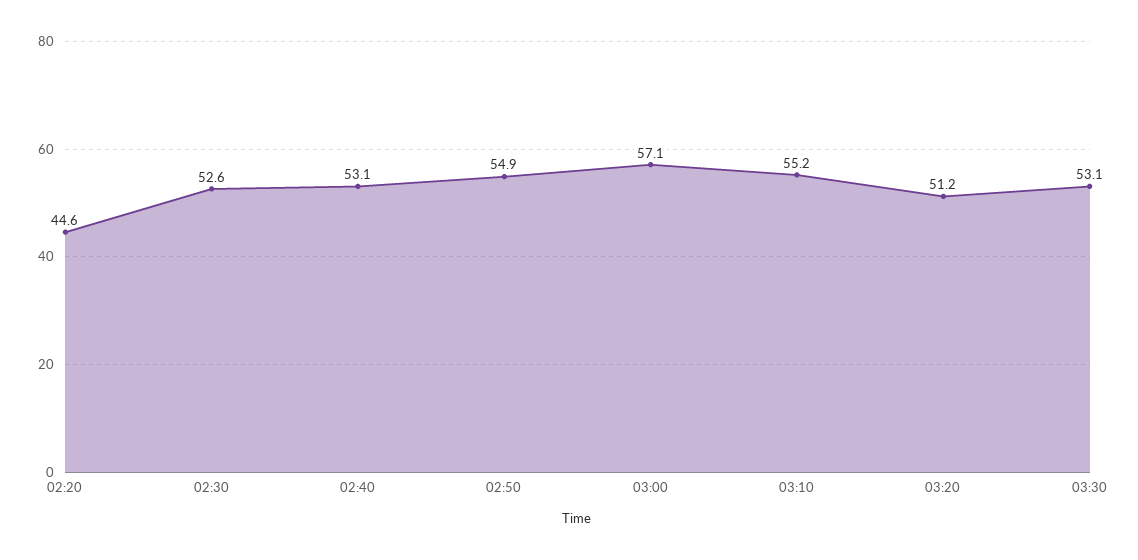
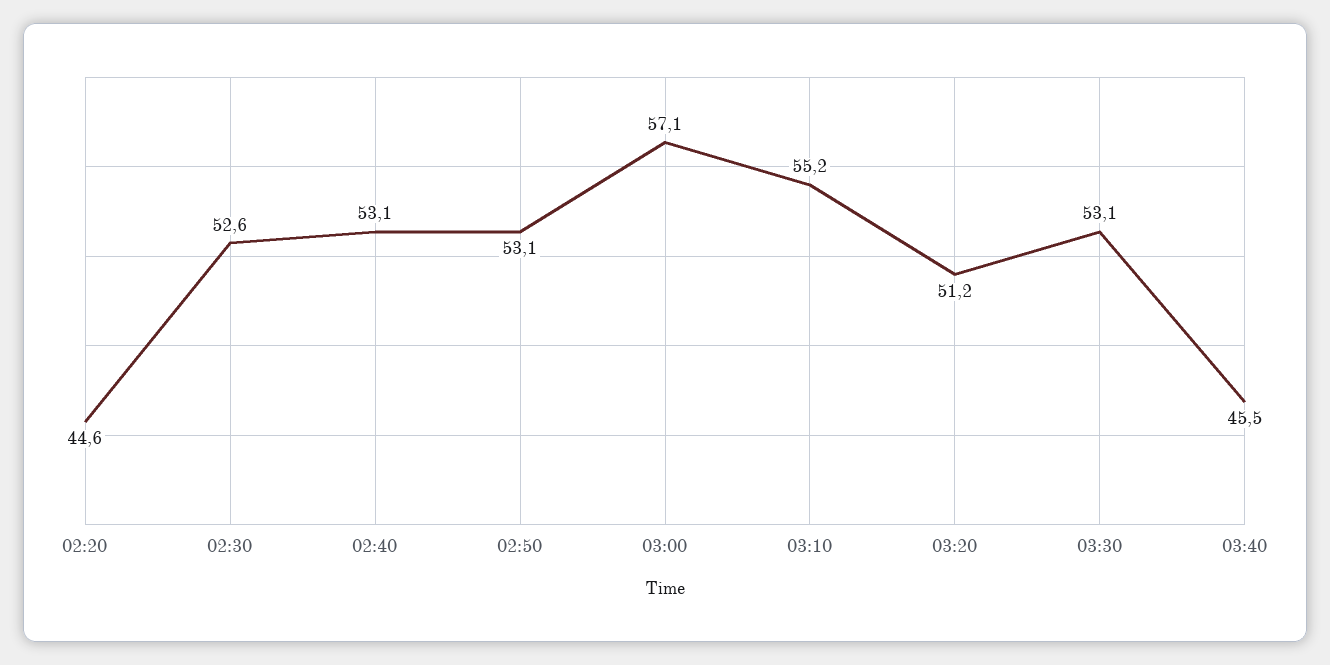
02:50: 54.9 -> 53.1
03:40: none -> 45.5

